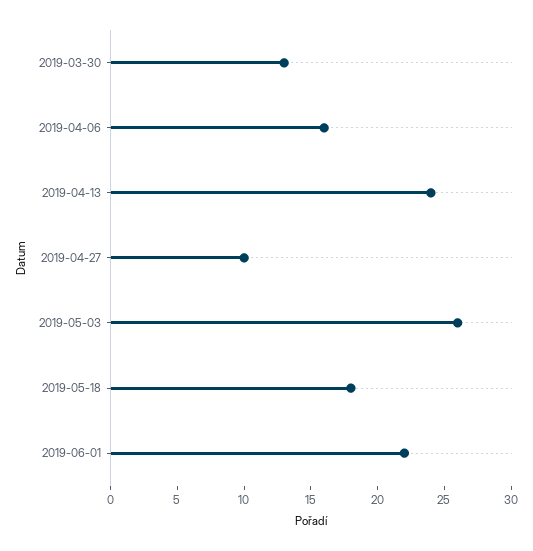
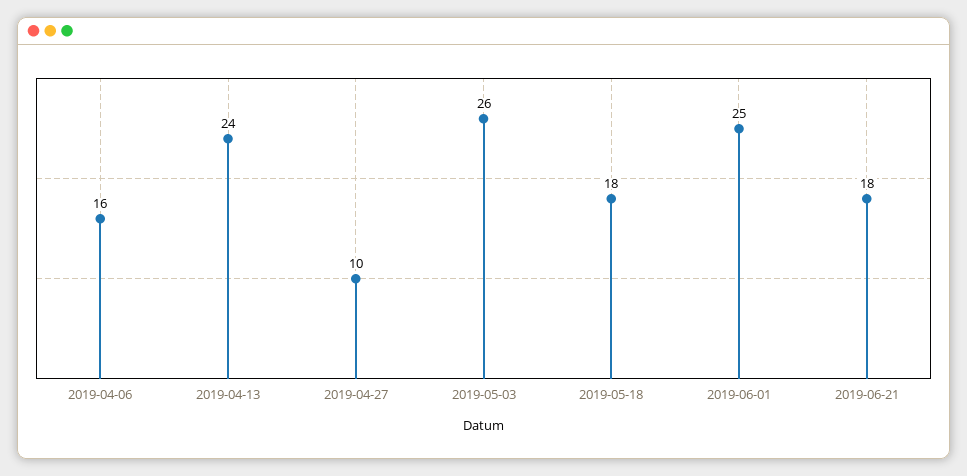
2019-03-30: 13 -> none
2019-06-01: 22 -> 25
2019-06-21: none -> 18

